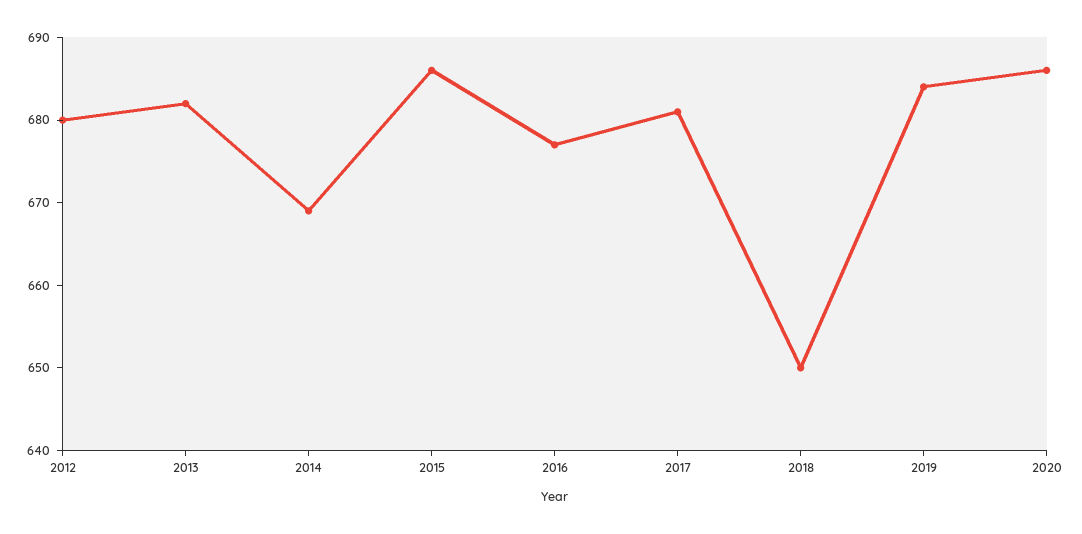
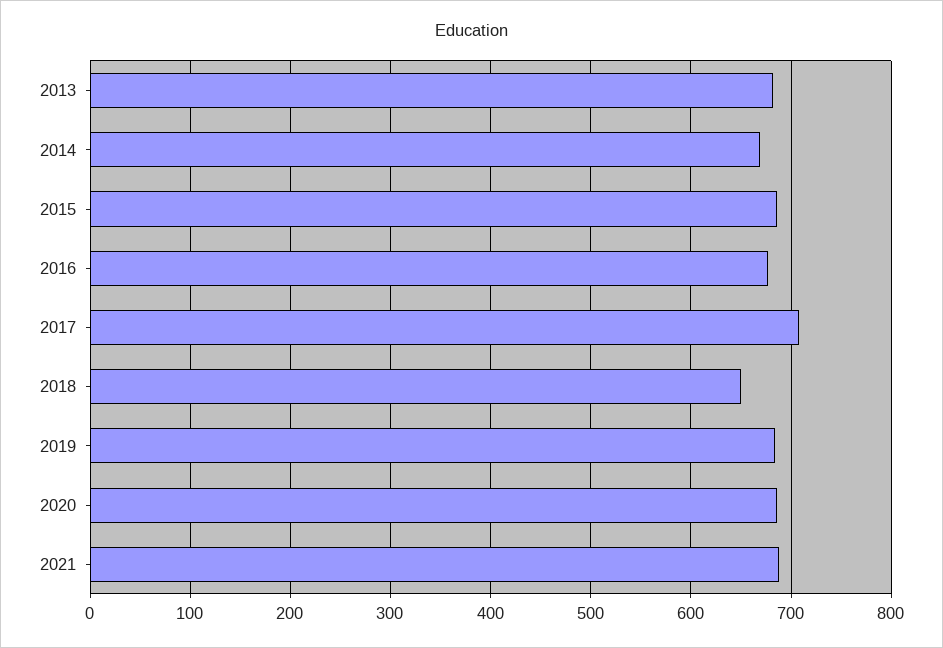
2012: 680 -> none
2017: 681 -> 710
2021: none -> 690

